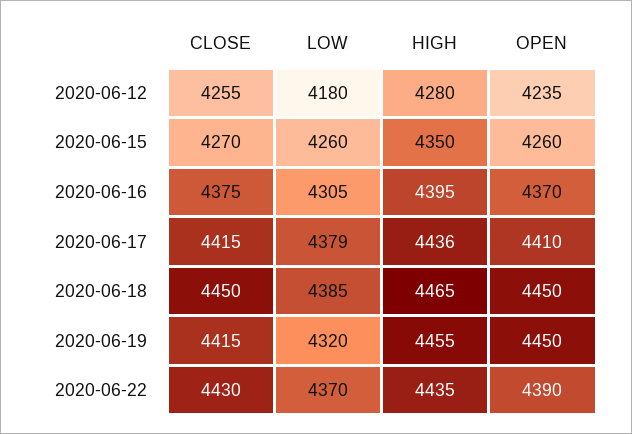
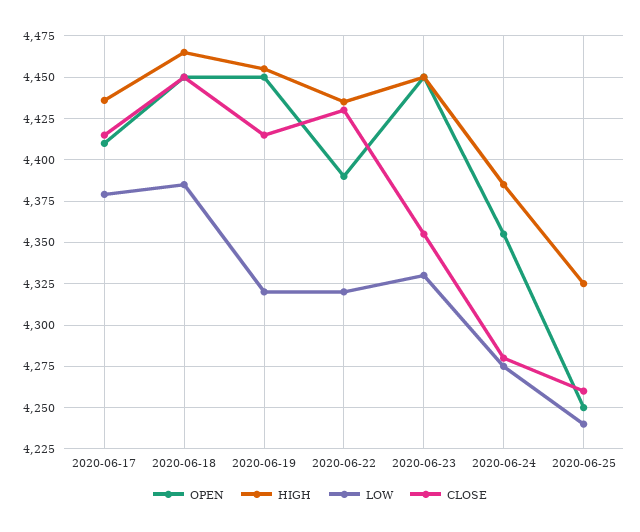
CLOSE, 2020-06-12: 4255 -> none
LOW, 2020-06-12: 4180 -> none
HIGH, 2020-06-12: 4280 -> none
OPEN, 2020-06-12: 4235 -> none
CLOSE, 2020-06-15: 4270 -> none
LOW, 2020-06-15: 4260 -> none
HIGH, 2020-06-15: 4350 -> none
OPEN, 2020-06-15: 4260 -> none
CLOSE, 2020-06-16: 4375 -> none
LOW, 2020-06-16: 4305 -> none
HIGH, 2020-06-16: 4395 -> none
OPEN, 2020-06-16: 4370 -> none
LOW, 2020-06-22: 4370 -> 4320
OPEN, 2020-06-23: none -> 4450
HIGH, 2020-06-23: none -> 4450
LOW, 2020-06-23: none -> 4330
CLOSE, 2020-06-23: none -> 4355
OPEN, 2020-06-24: none -> 4355
HIGH, 2020-06-24: none -> 4385
LOW, 2020-06-24: none -> 4275
CLOSE, 2020-06-24: none -> 4280
OPEN, 2020-06-25: none -> 4250
HIGH, 2020-06-25: none -> 4325
LOW, 2020-06-25: none -> 4240
CLOSE, 2020-06-25: none -> 4260

